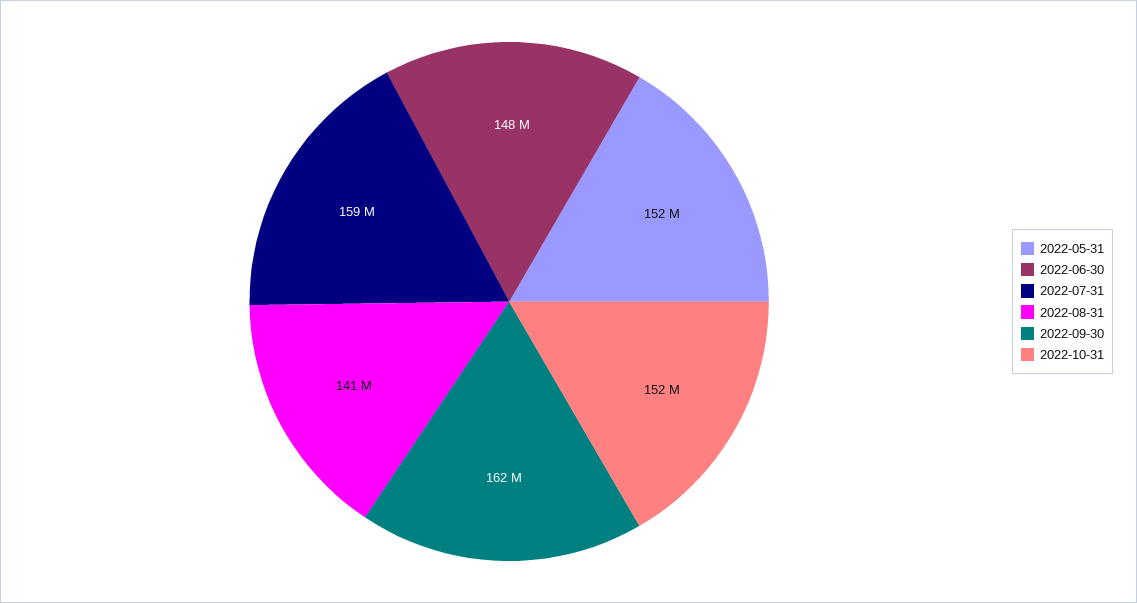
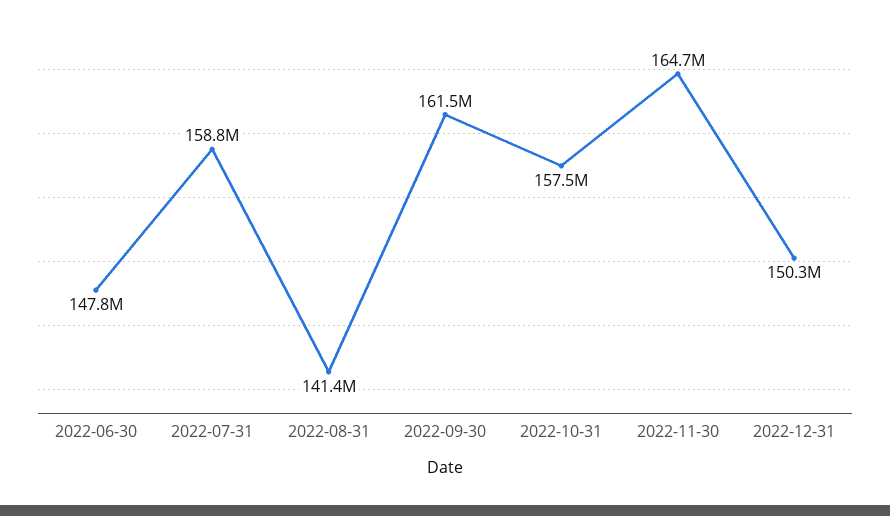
2022-05-31: 152000000 -> none
2022-10-31: 152000000 -> 157500000
2022-11-30: none -> 164700000
2022-12-31: none -> 150300000

